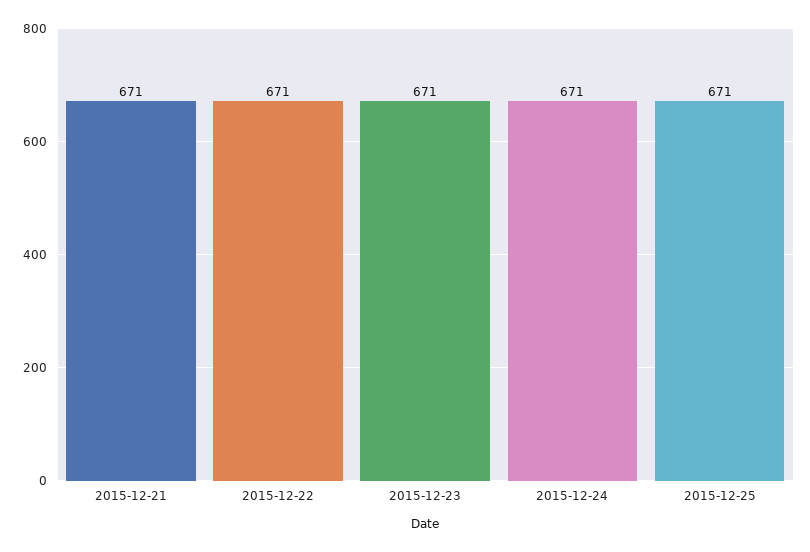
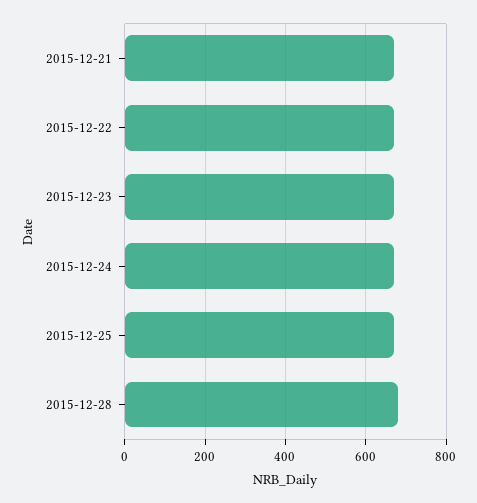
2015-12-28: none -> 680

